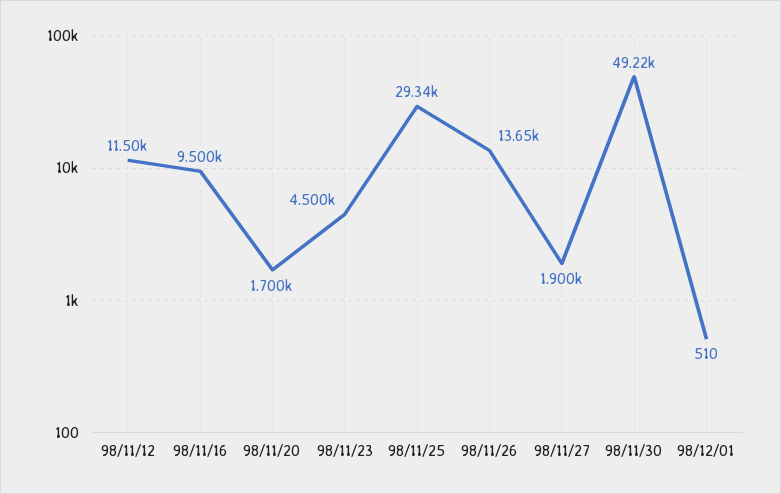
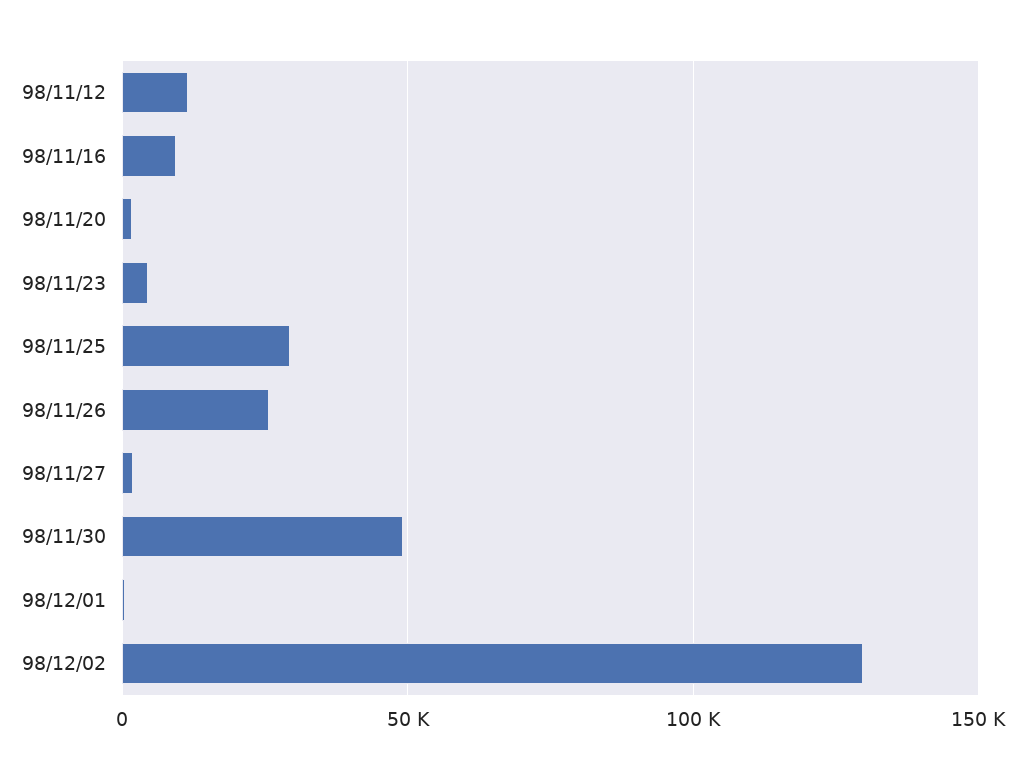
98/11/26: 13650 -> 25000
98/12/02: none -> 130000

